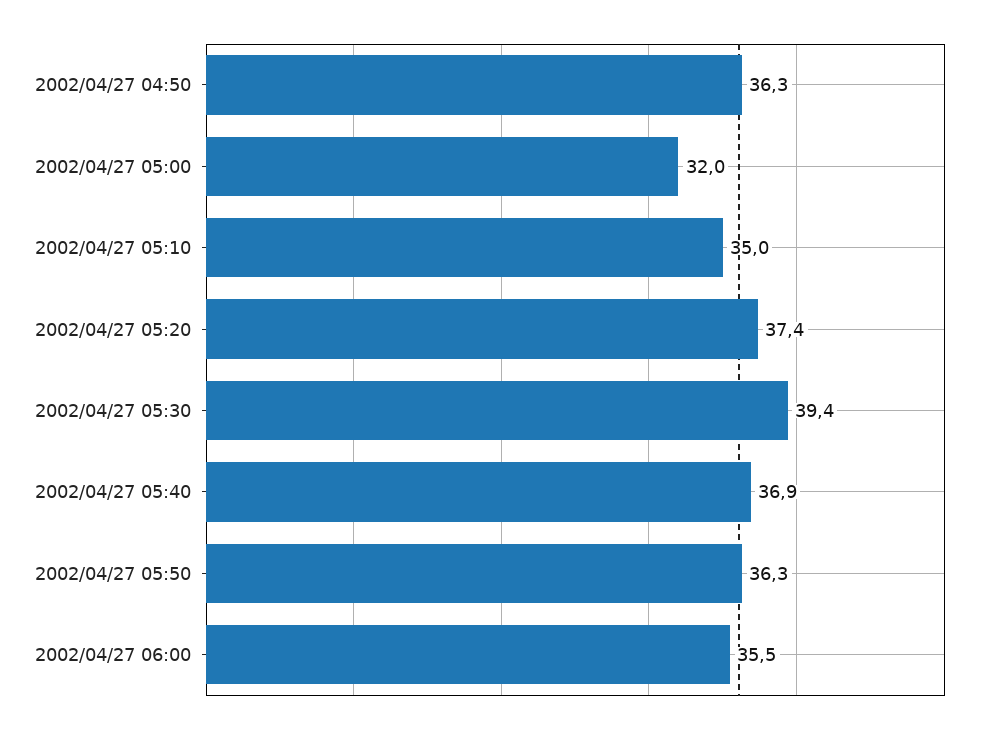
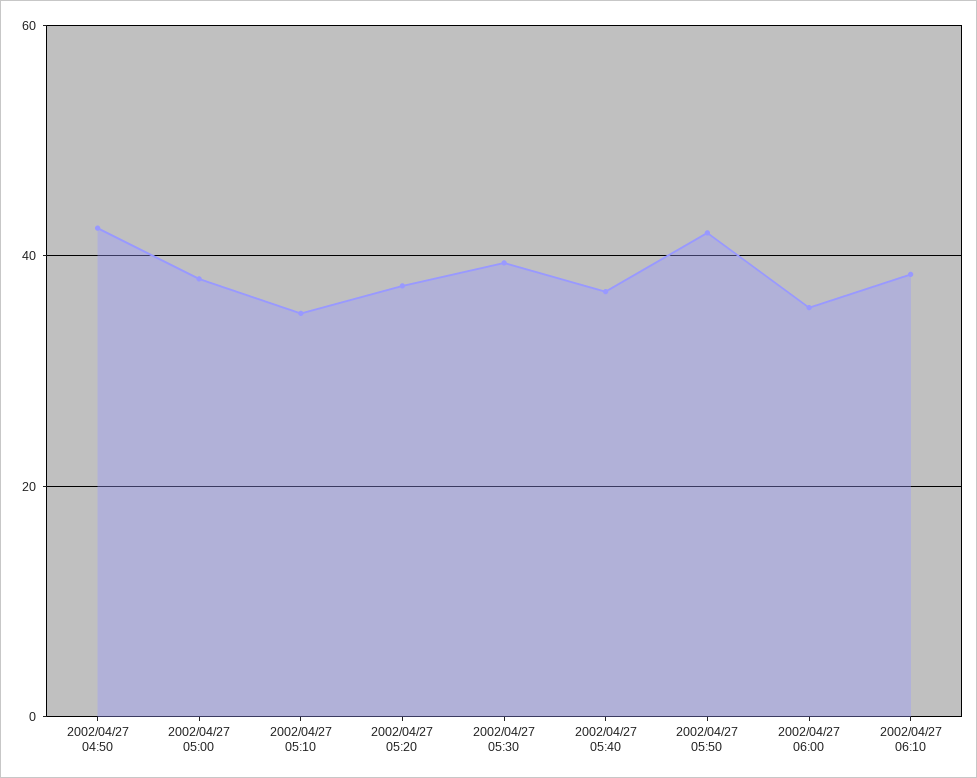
2002/04/27 04:50: 36.3 -> 42
2002/04/27 05:00: 32 -> 38
2002/04/27 05:50: 36.3 -> 42
2002/04/27 06:10: none -> 38

